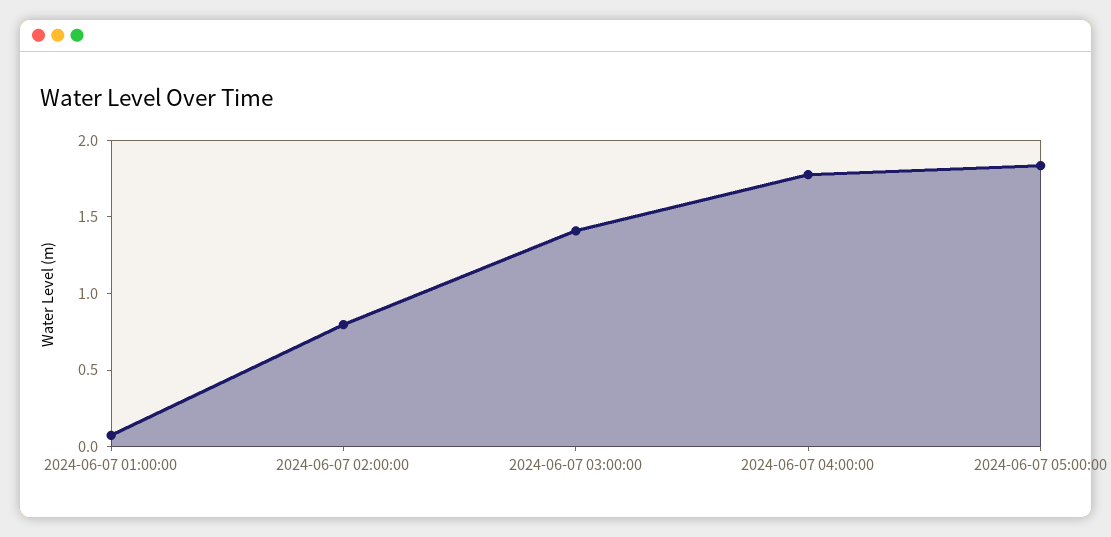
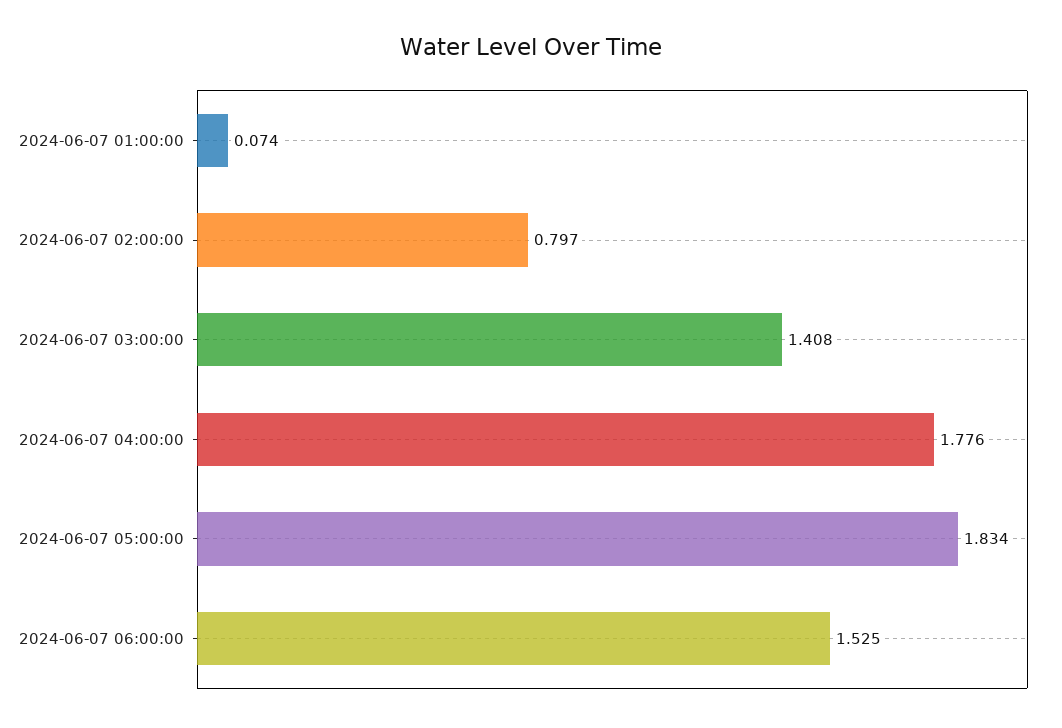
2024-06-07 06:00:00: none -> 1.525

